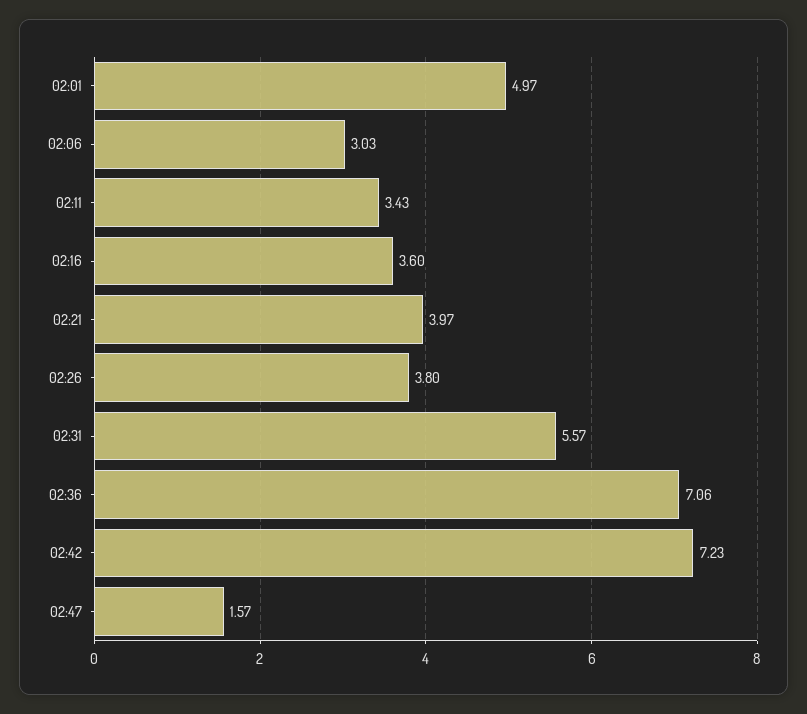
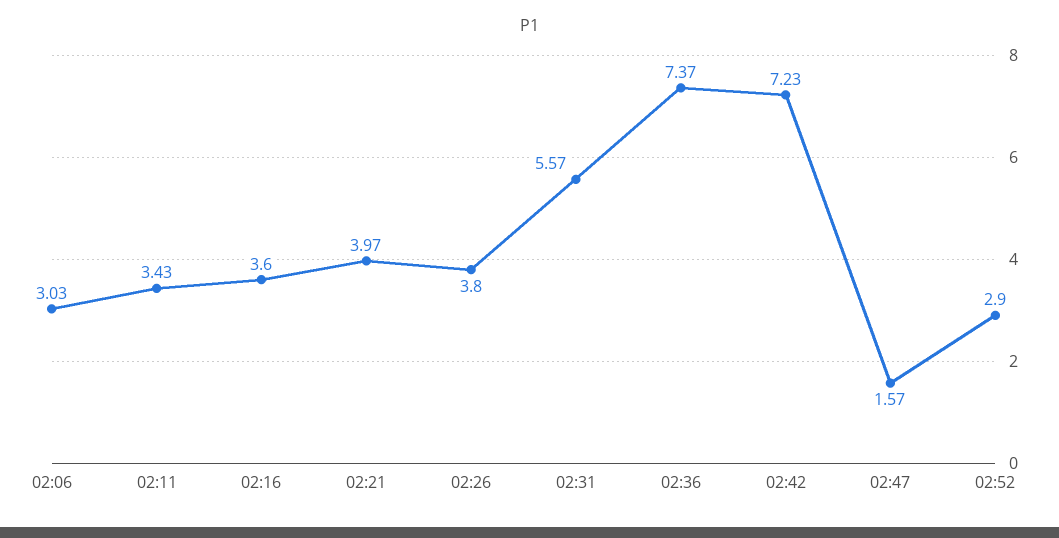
02:01: 4.97 -> none
02:36: 7.06 -> 7.37
02:52: none -> 2.9

